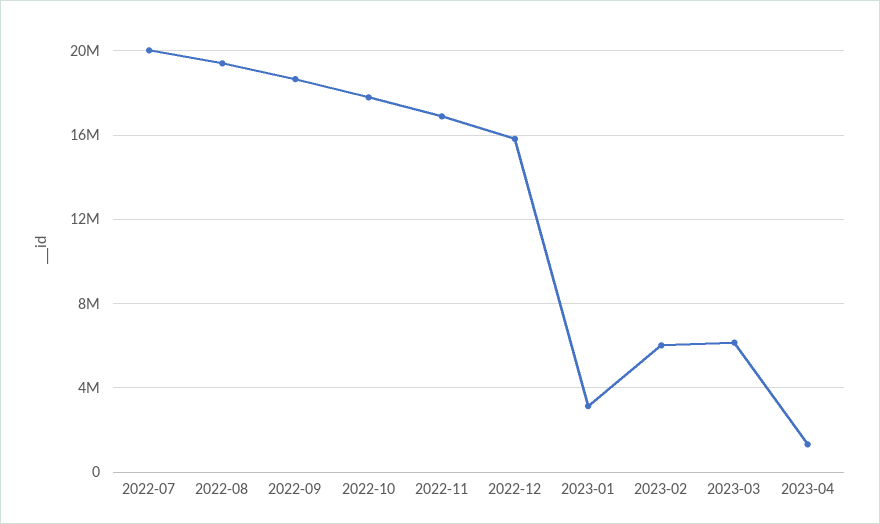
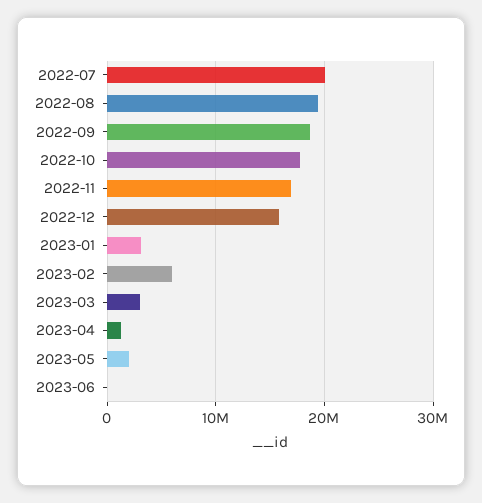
2023-03: 6000000 -> 3000000
2023-05: none -> 2000000
2023-06: none -> 0

